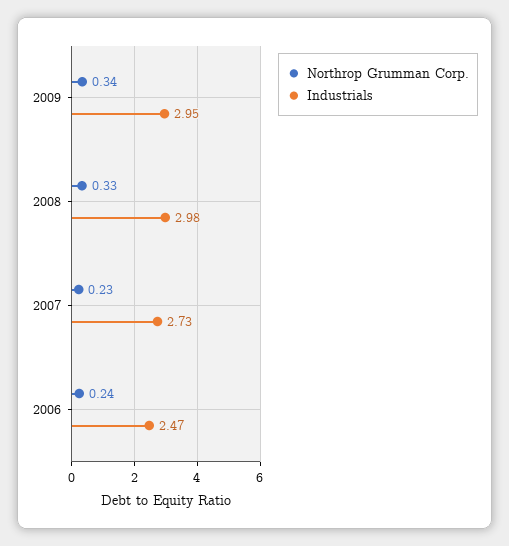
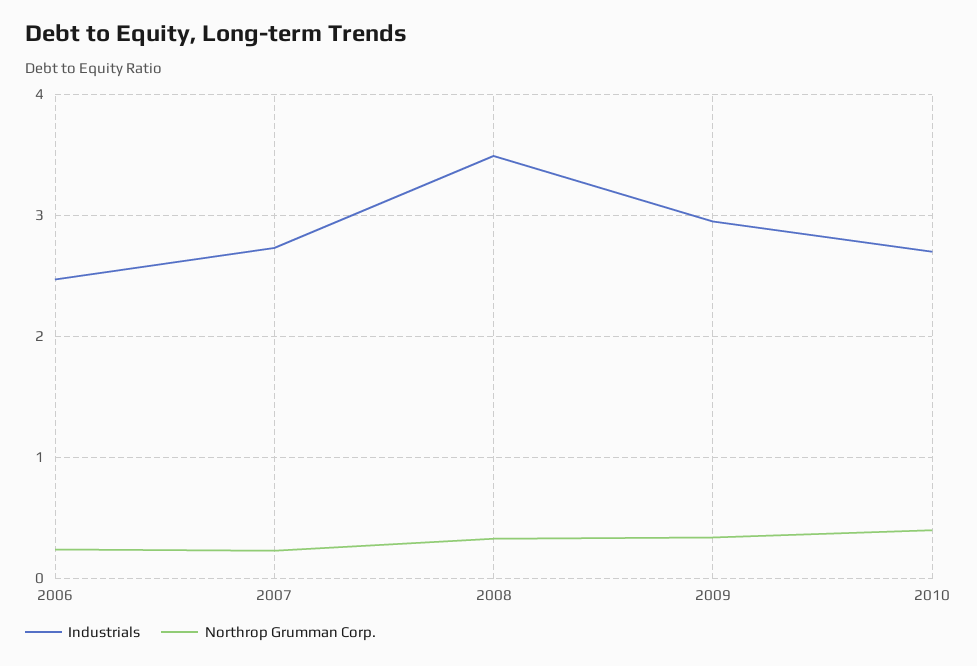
Industrials, 2008: 2.98 -> 3.5
Industrials, 2010: none -> 2.7
Northrop Grumman Corp., 2010: none -> 0.4

